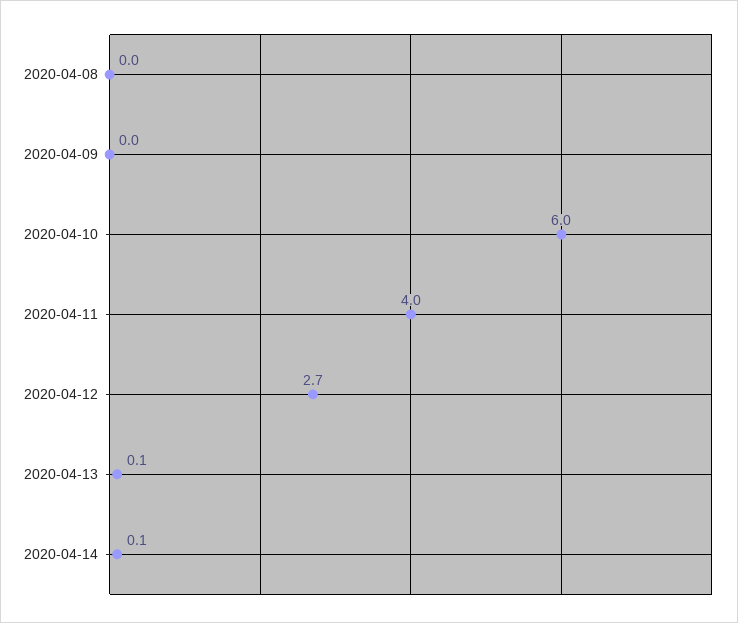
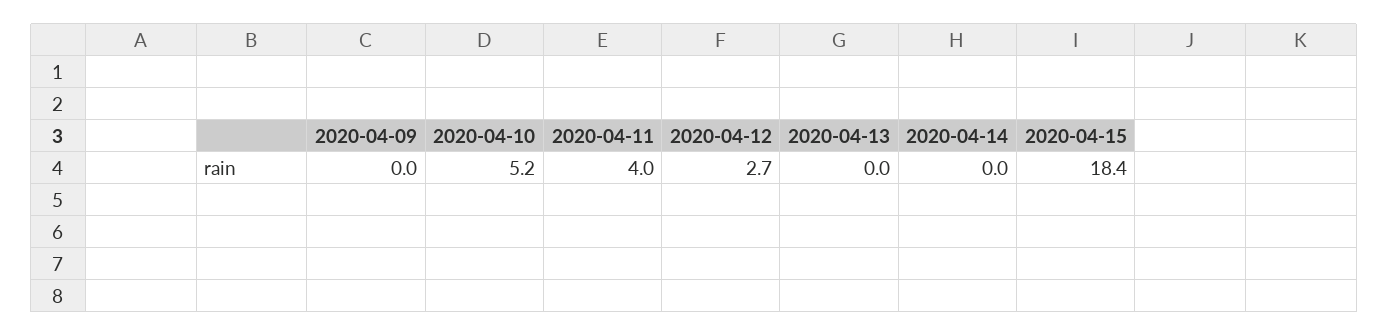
2020-04-08: 0 -> none
2020-04-10: 6 -> 5.2
2020-04-13: 0.1 -> 0
2020-04-14: 0.1 -> 0
2020-04-15: none -> 18.4

